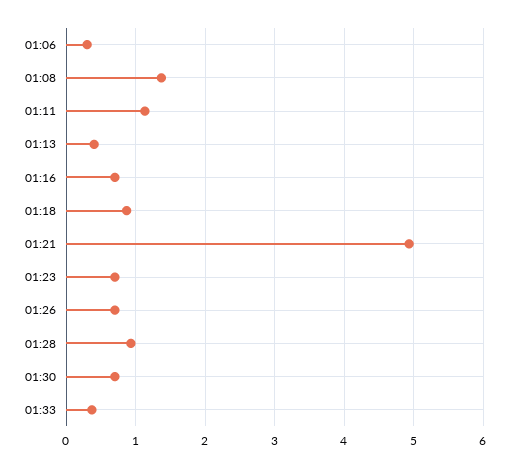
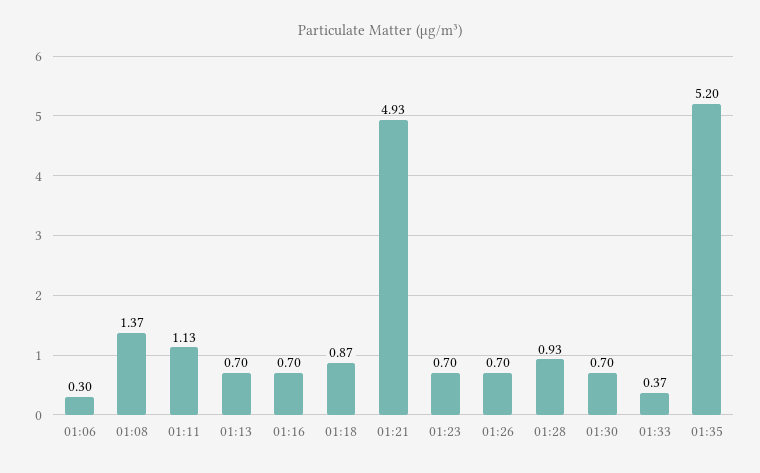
01:13: 0.4 -> 0.7
01:35: none -> 5.2

